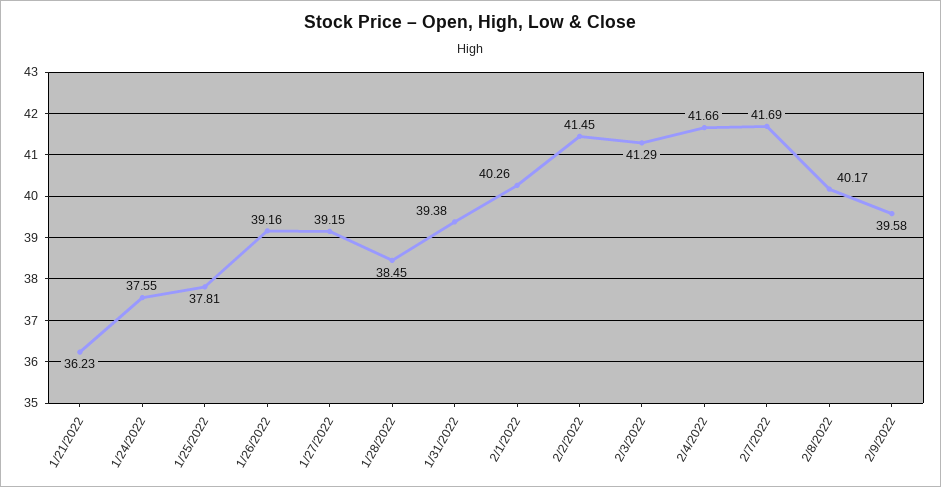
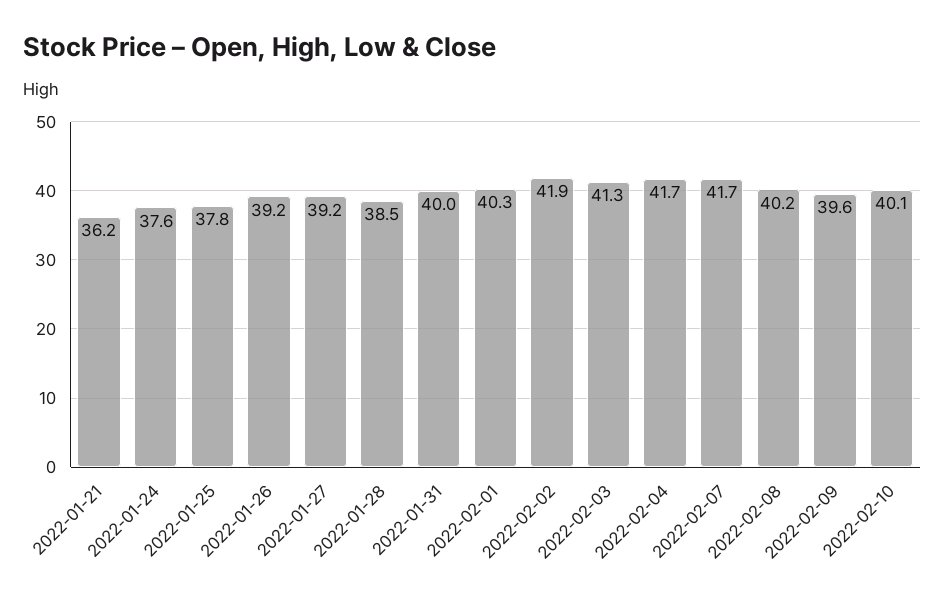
1/31/2022: 39.38 -> 40
2/2/2022: 41.45 -> 41.9
2022-02-10: none -> 40.1

